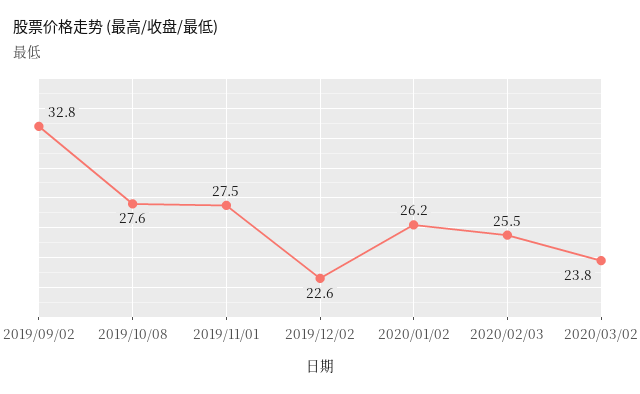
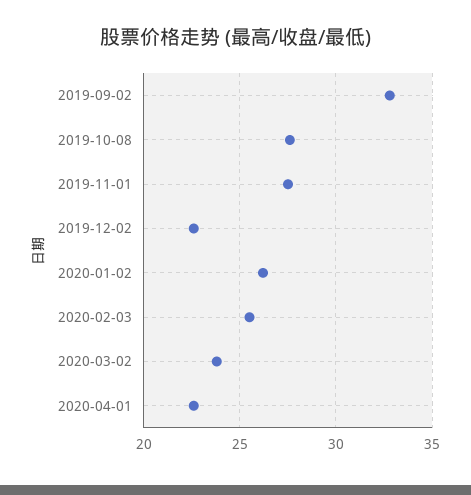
2020-04-01: none -> 22.5

